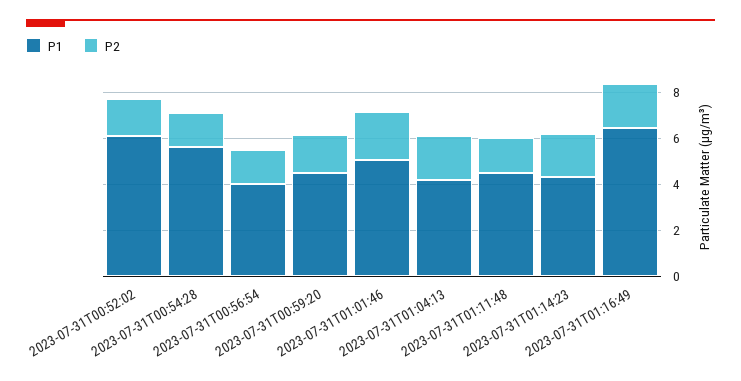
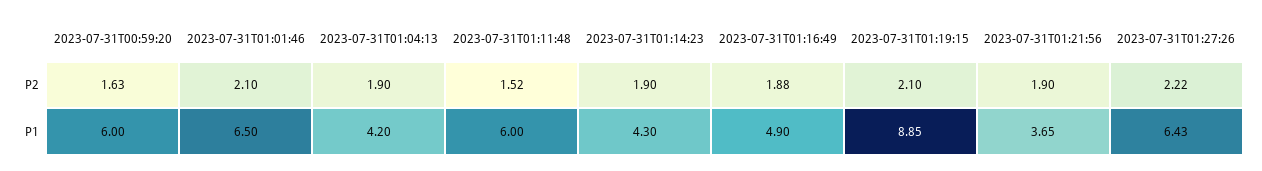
P1, 2023-07-31T00:52:02: 6 -> none
P2, 2023-07-31T00:52:02: 1.5 -> none
P1, 2023-07-31T00:54:28: 5.5 -> none
P2, 2023-07-31T00:54:28: 1.5 -> none
P1, 2023-07-31T00:56:54: 4 -> none
P2, 2023-07-31T00:56:54: 1.5 -> none
P1, 2023-07-31T00:59:20: 4.5 -> 6
P1, 2023-07-31T01:01:46: 5 -> 6.5
P1, 2023-07-31T01:11:48: 4.5 -> 6
P1, 2023-07-31T01:16:49: 6.5 -> 4.9
P2, 2023-07-31T01:19:15: none -> 2.1
P2, 2023-07-31T01:21:56: none -> 1.9
P2, 2023-07-31T01:27:26: none -> 2.22
P1, 2023-07-31T01:19:15: none -> 8.85
P1, 2023-07-31T01:21:56: none -> 3.65
P1, 2023-07-31T01:27:26: none -> 6.43

